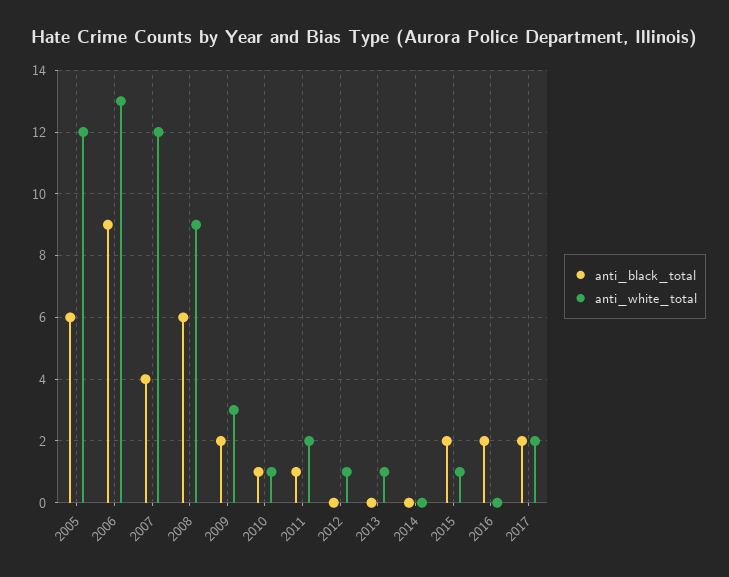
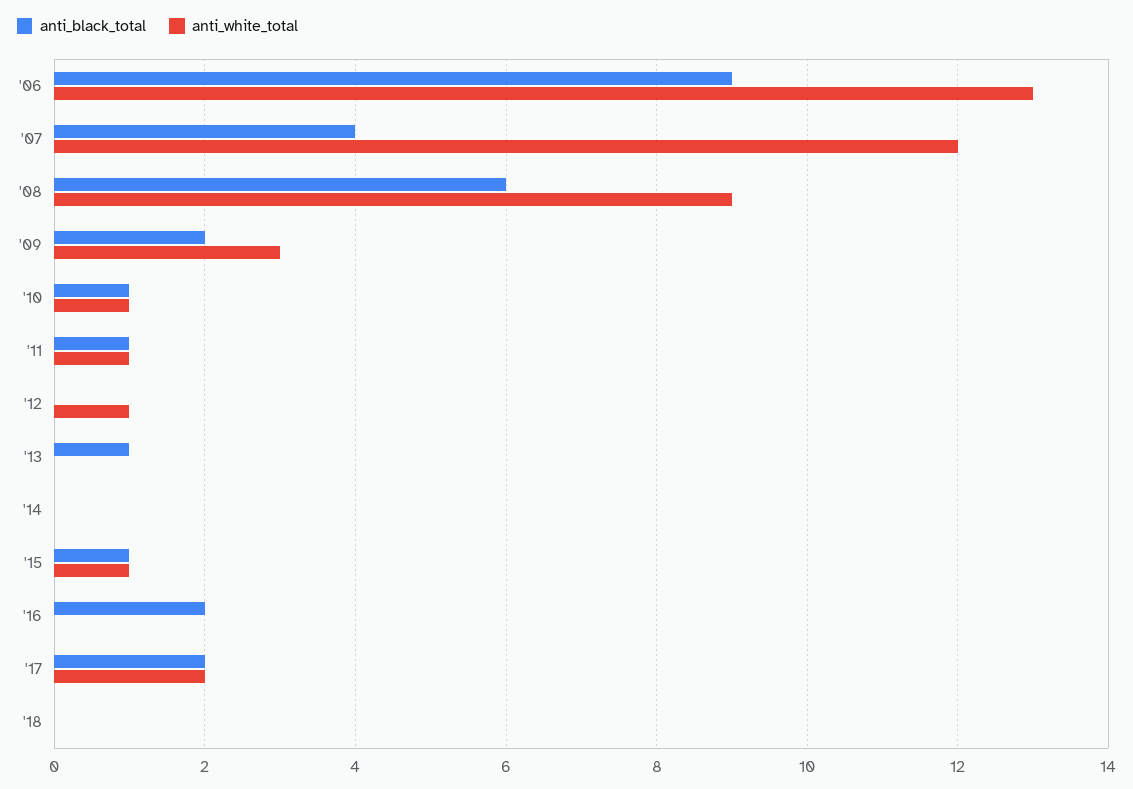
anti_black_total, 2005: 6 -> none
anti_white_total, 2005: 12 -> none
anti_white_total, 2011: 2 -> 1
anti_black_total, 2013: 0 -> 1
anti_white_total, 2013: 1 -> 0
anti_black_total, 2015: 2 -> 1
anti_black_total, '18: none -> 0
anti_white_total, '18: none -> 0

